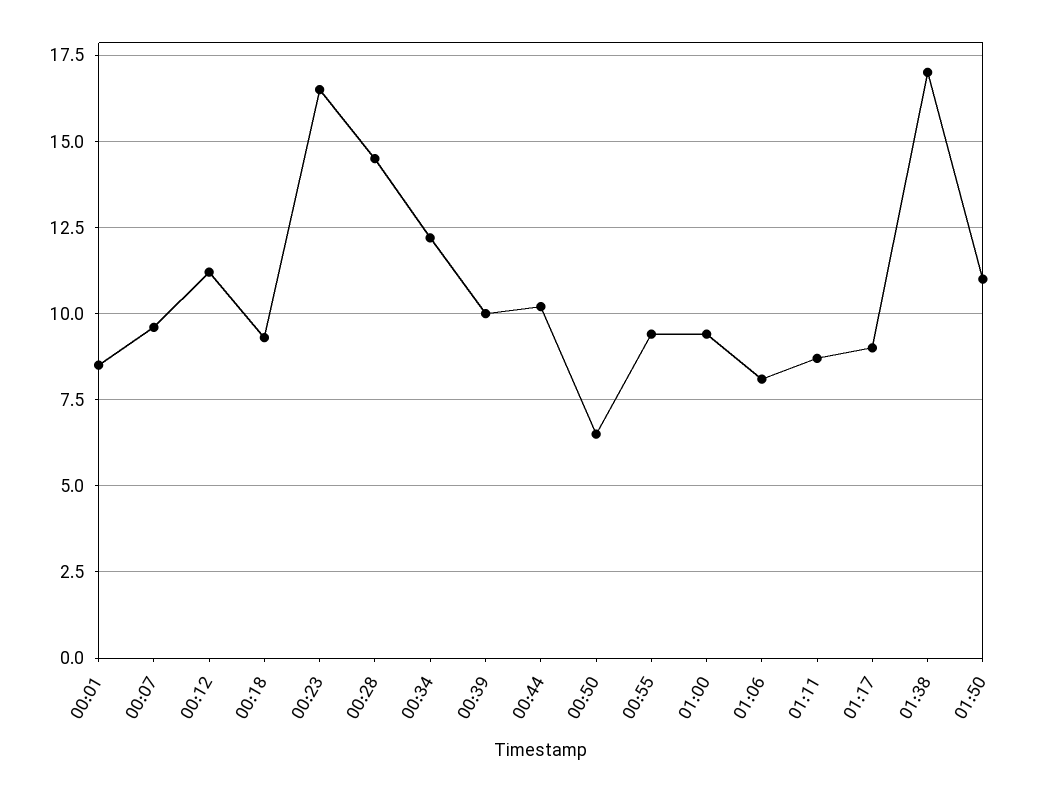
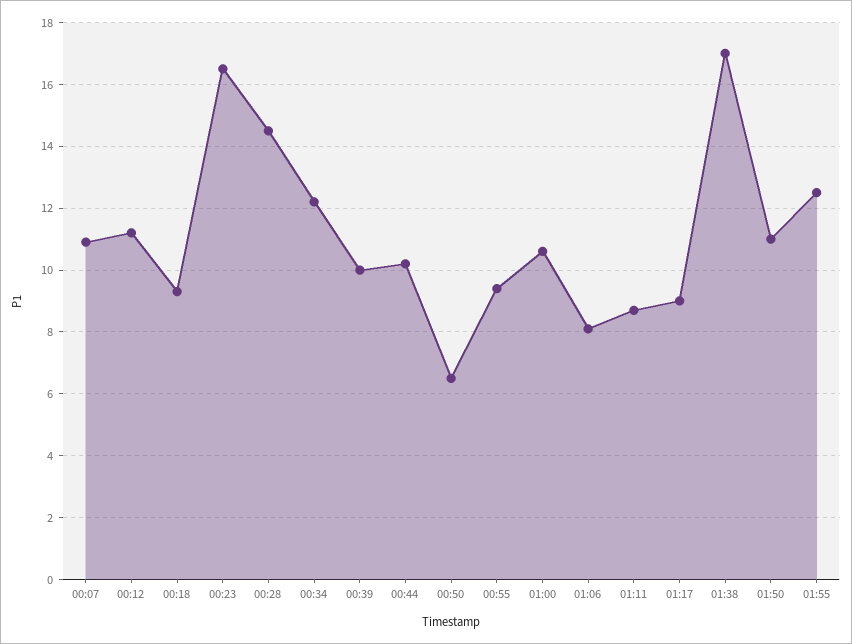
00:01: 8.5 -> none
00:07: 9.5 -> 11
01:00: 9.5 -> 10.5
01:55: none -> 12.5

